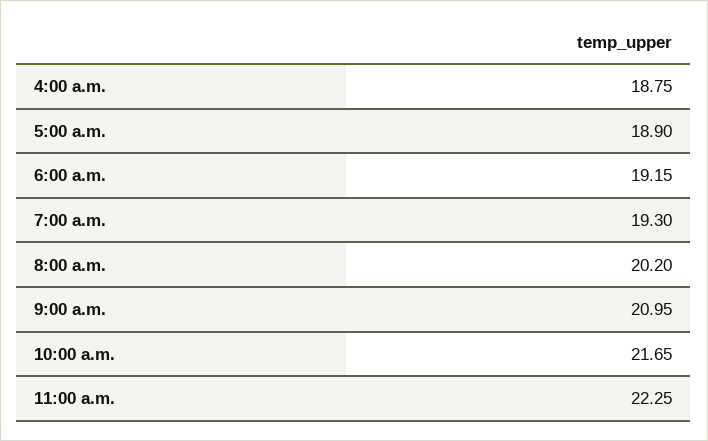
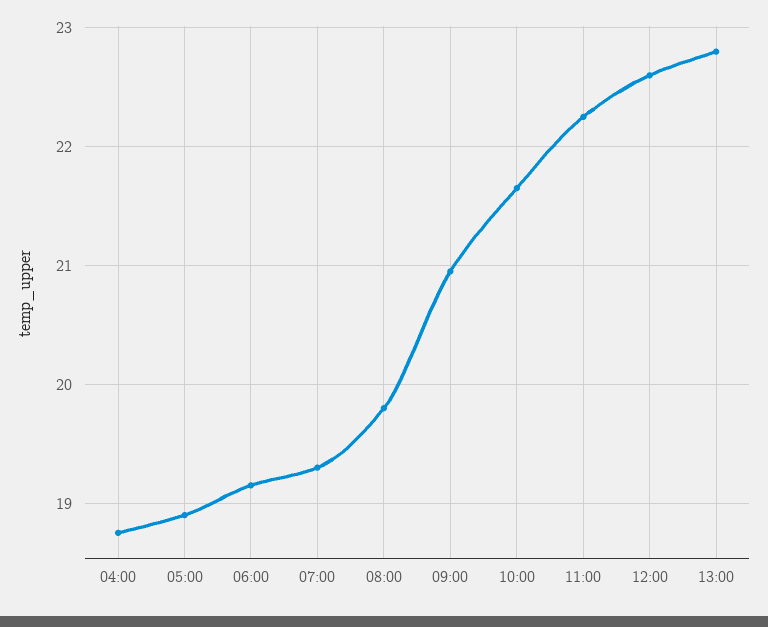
8:00 a.m.: 20.2 -> 19.8
12:00: none -> 22.6
13:00: none -> 22.8

